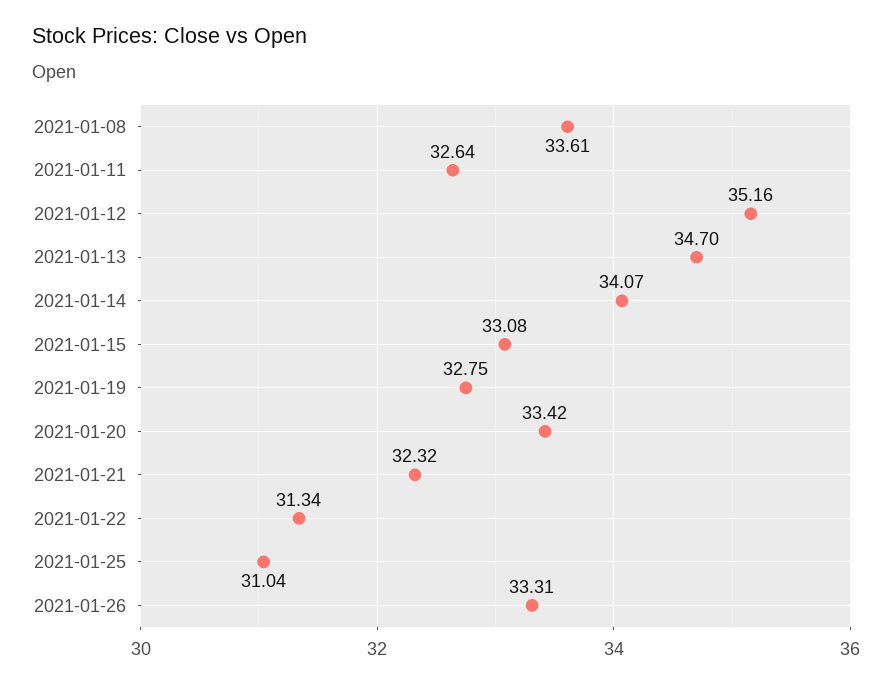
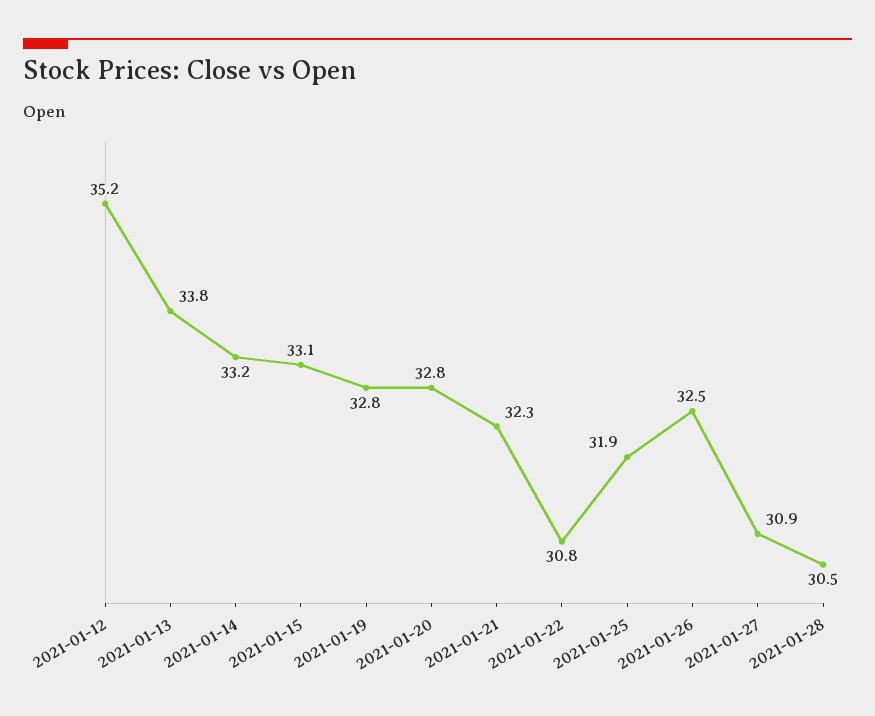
2021-01-08: 33.61 -> none
2021-01-11: 32.64 -> none
2021-01-13: 34.7 -> 33.8
2021-01-14: 34.07 -> 33.2
2021-01-20: 33.42 -> 32.8
2021-01-22: 31.34 -> 30.8
2021-01-25: 31.04 -> 31.9
2021-01-26: 33.31 -> 32.5
2021-01-27: none -> 30.9
2021-01-28: none -> 30.5

